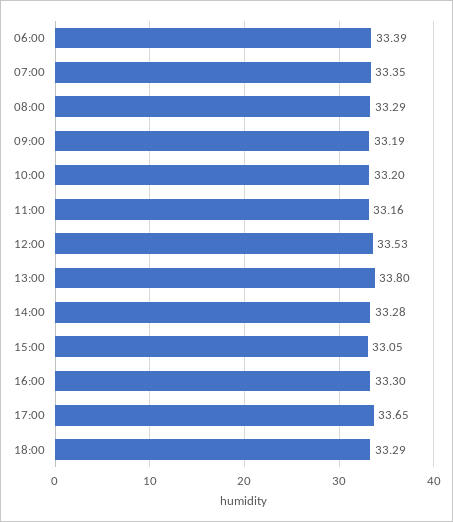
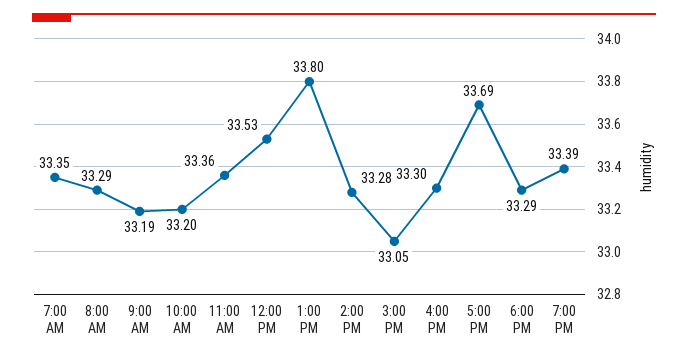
06:00: 33.39 -> none
11:00: 33.16 -> 33.36
17:00: 33.65 -> 33.69
7:00 PM: none -> 33.39

